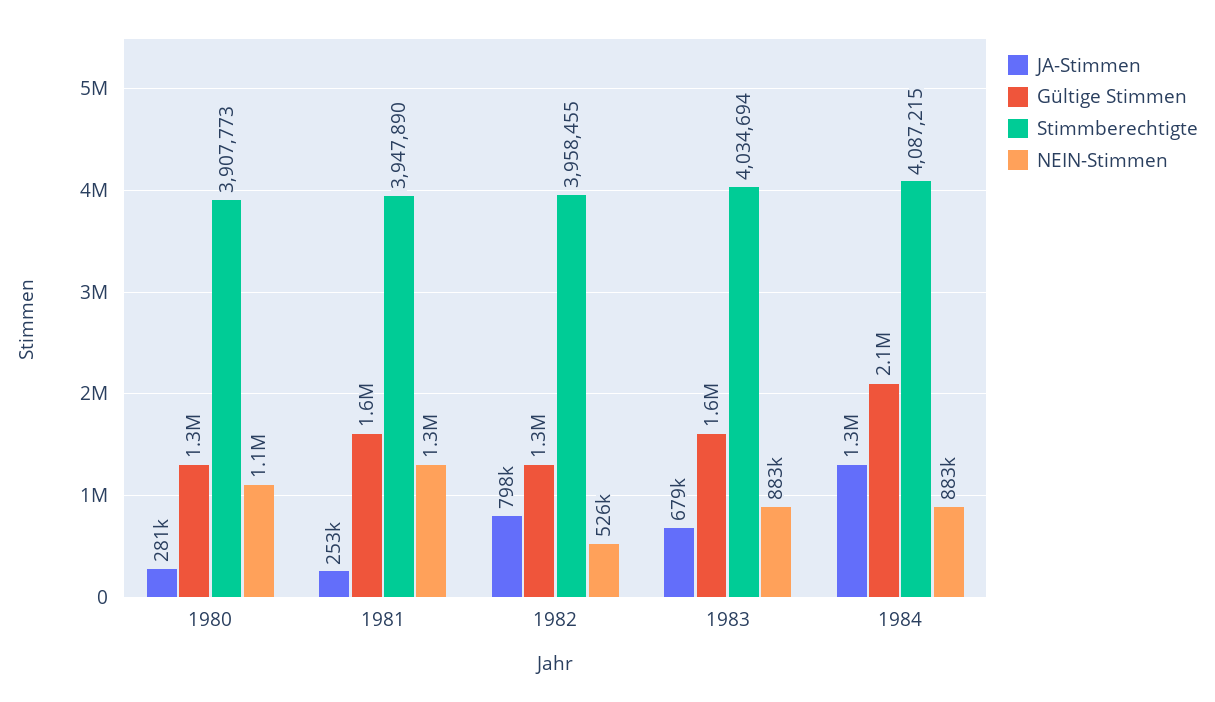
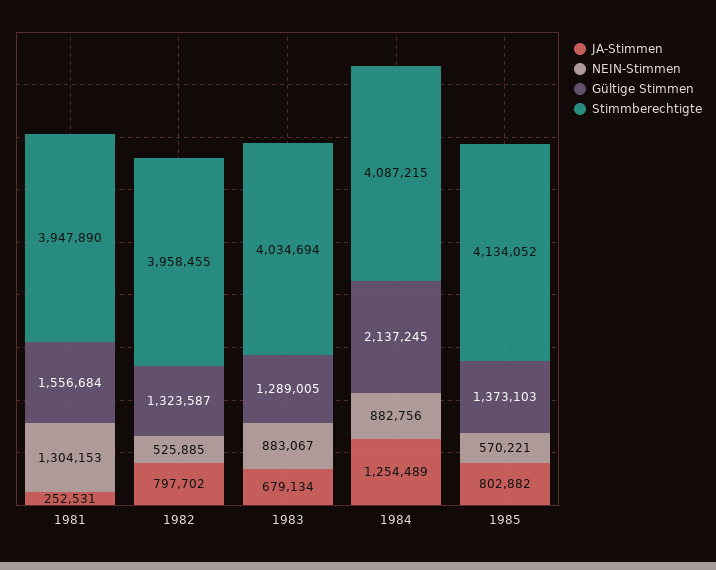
JA-Stimmen, 1980: 281000 -> none
Gültige Stimmen, 1980: 1300000 -> none
Stimmberechtigte, 1980: 3907773 -> none
NEIN-Stimmen, 1980: 1100000 -> none
Gültige Stimmen, 1983: 1600000 -> 1289005
JA-Stimmen, 1985: none -> 802882
NEIN-Stimmen, 1985: none -> 570221
Gültige Stimmen, 1985: none -> 1373103
Stimmberechtigte, 1985: none -> 4134052

